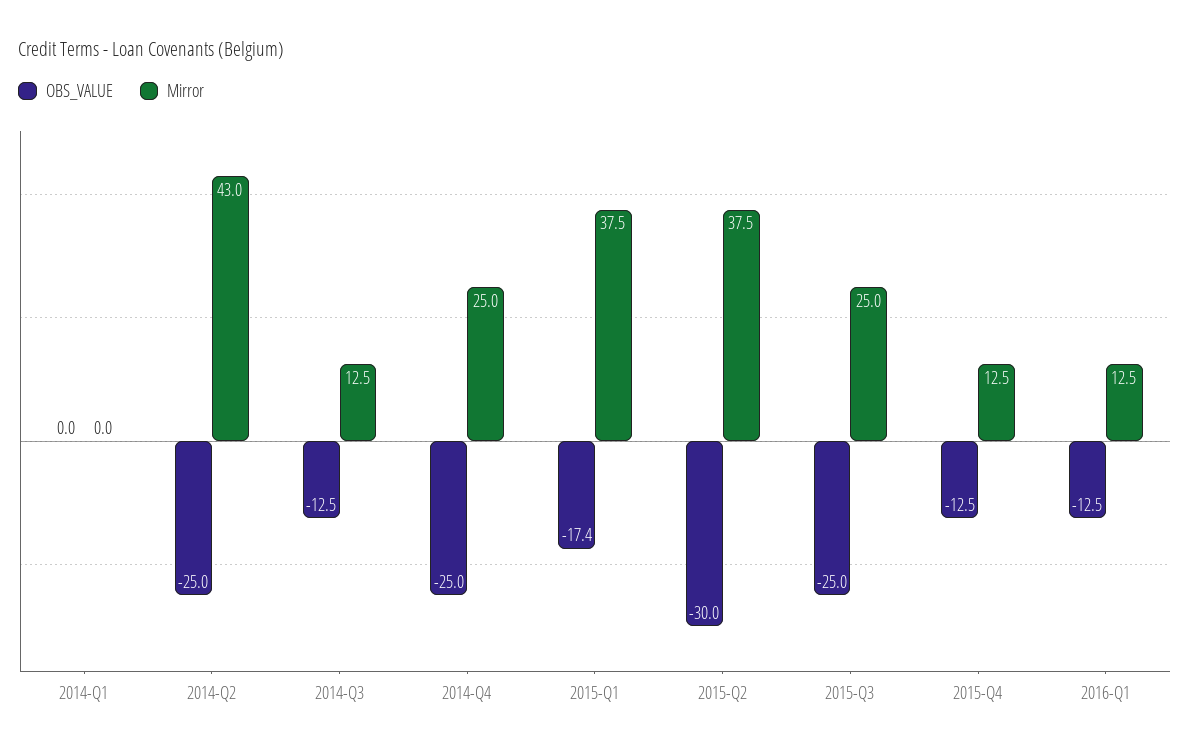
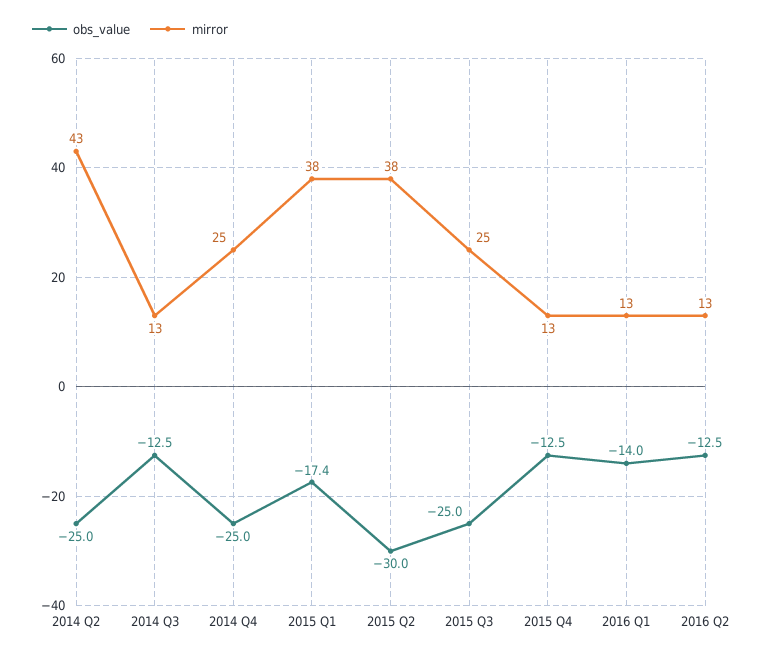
OBS_VALUE, 2014-Q1: 0 -> none
Mirror, 2014-Q1: 0 -> none
OBS_VALUE, 2016-Q1: -12.5 -> -14
OBS_VALUE, 2016 Q2: none -> -12.5
Mirror, 2016 Q2: none -> 13

